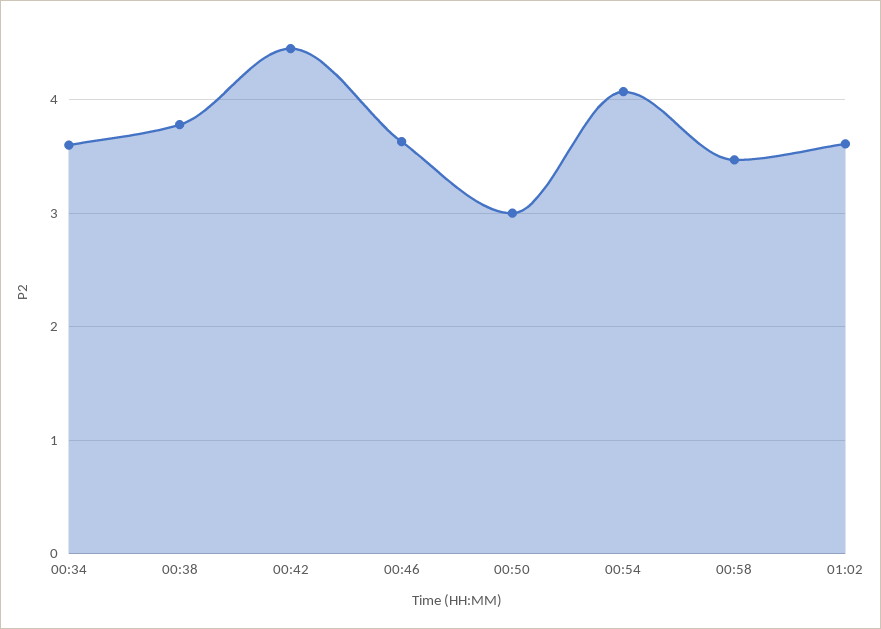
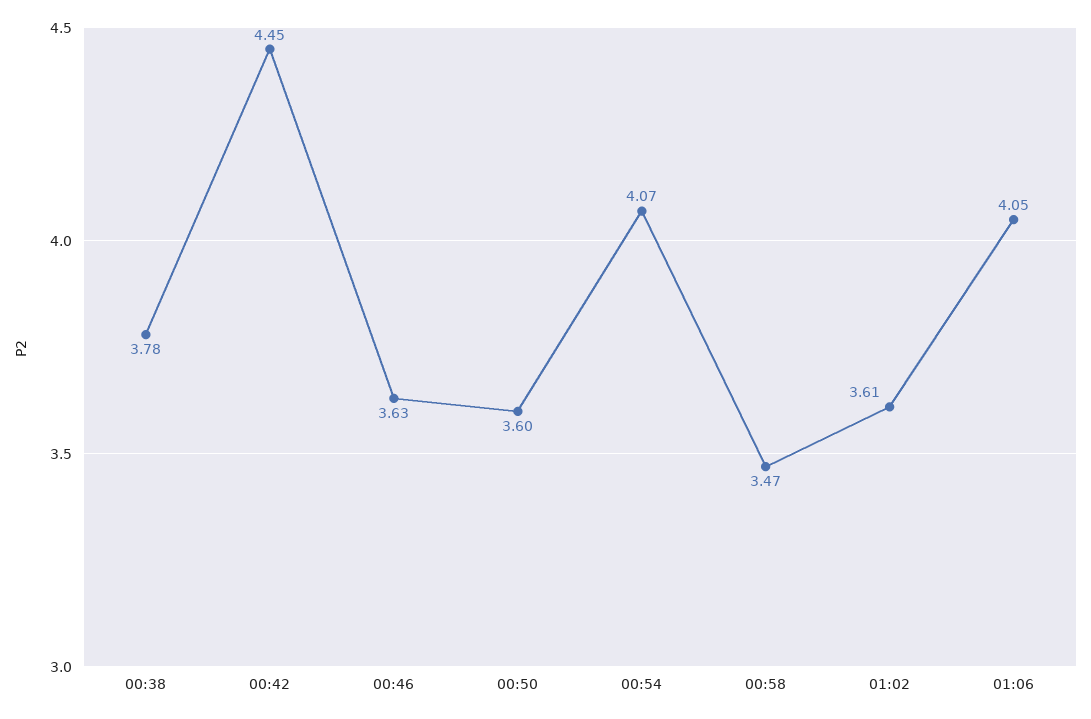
00:34: 3.6 -> none
00:50: 3 -> 3.6
01:06: none -> 4.05

